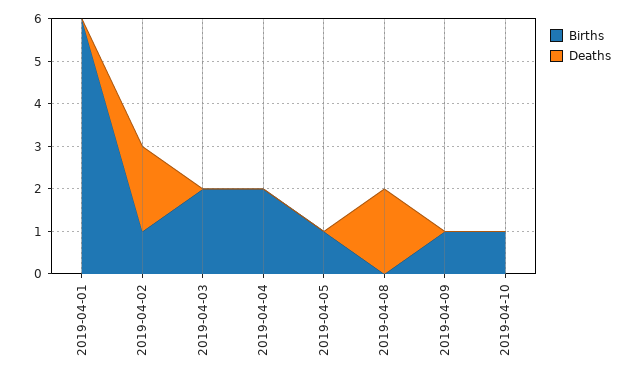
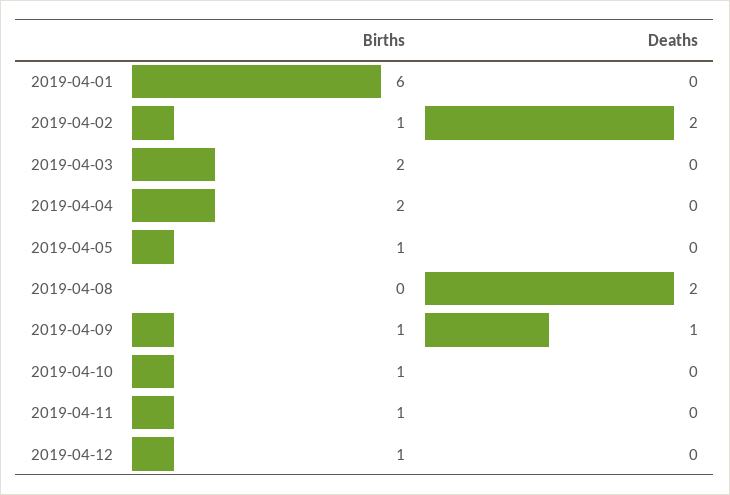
Deaths, 2019-04-09: 0 -> 1
Births, 2019-04-11: none -> 1
Deaths, 2019-04-11: none -> 0
Births, 2019-04-12: none -> 1
Deaths, 2019-04-12: none -> 0

